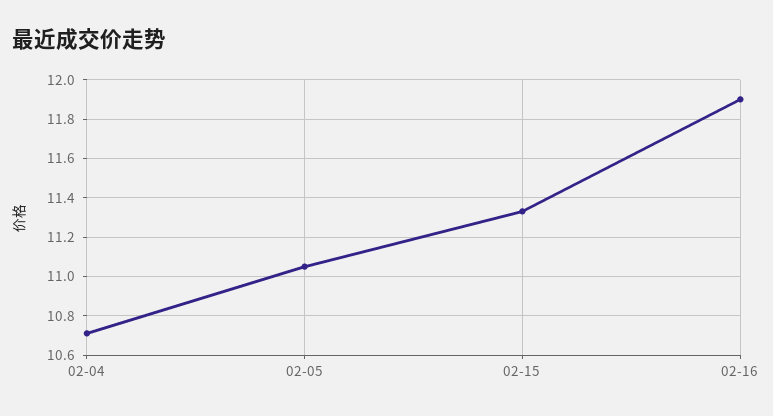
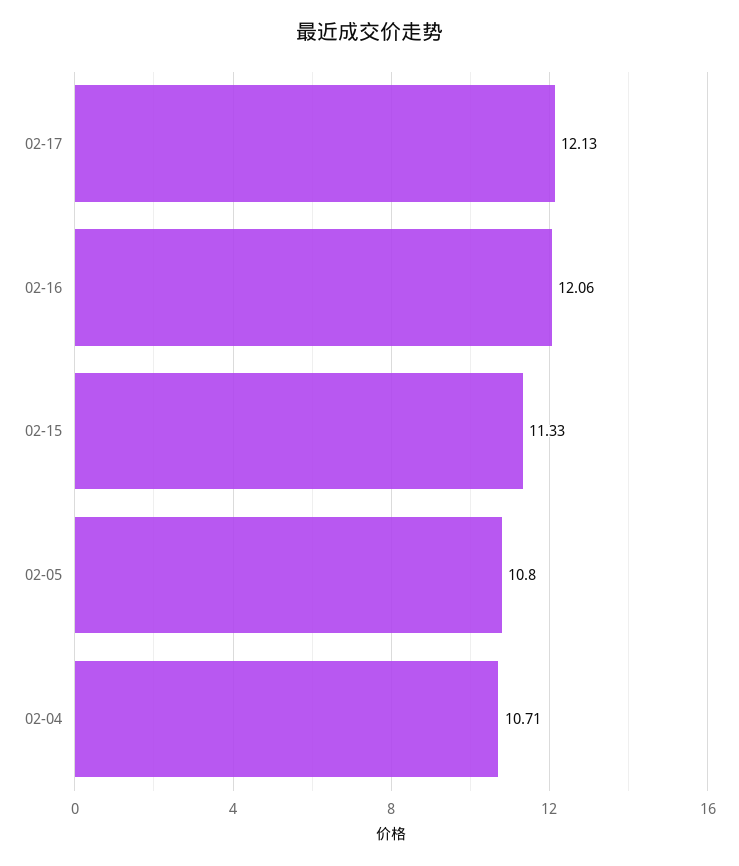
02-05: 11.05 -> 10.8
02-16: 11.9 -> 12.06
02-17: none -> 12.13

